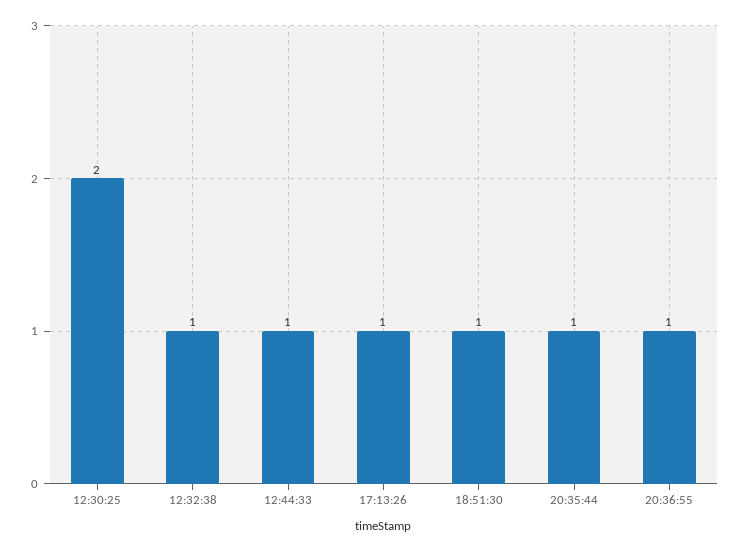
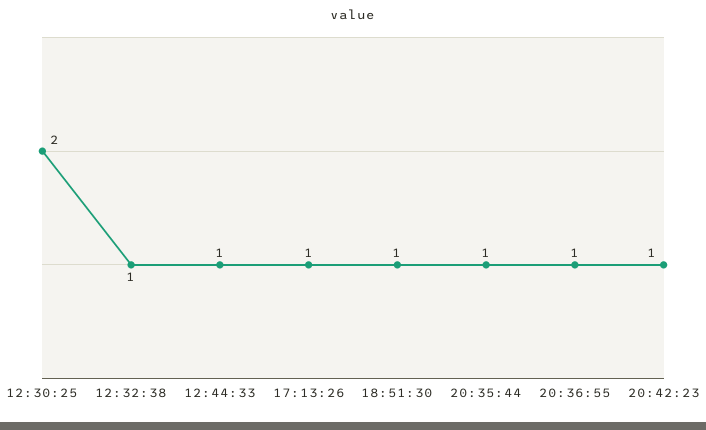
20:42:23: none -> 1

